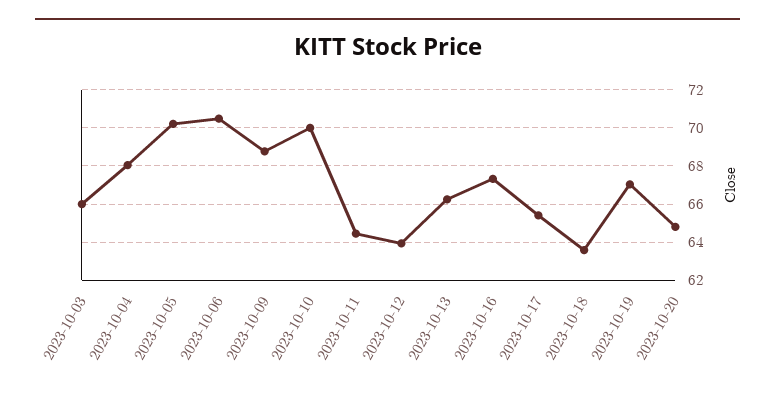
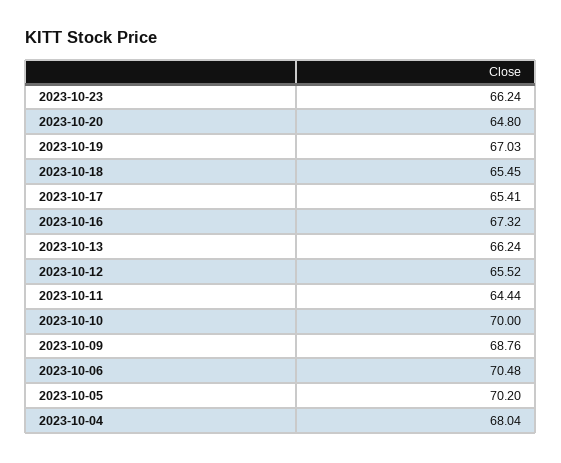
2023-10-03: 66 -> none
2023-10-12: 64 -> 65.52
2023-10-18: 63.5 -> 65.45
2023-10-23: none -> 66.24

